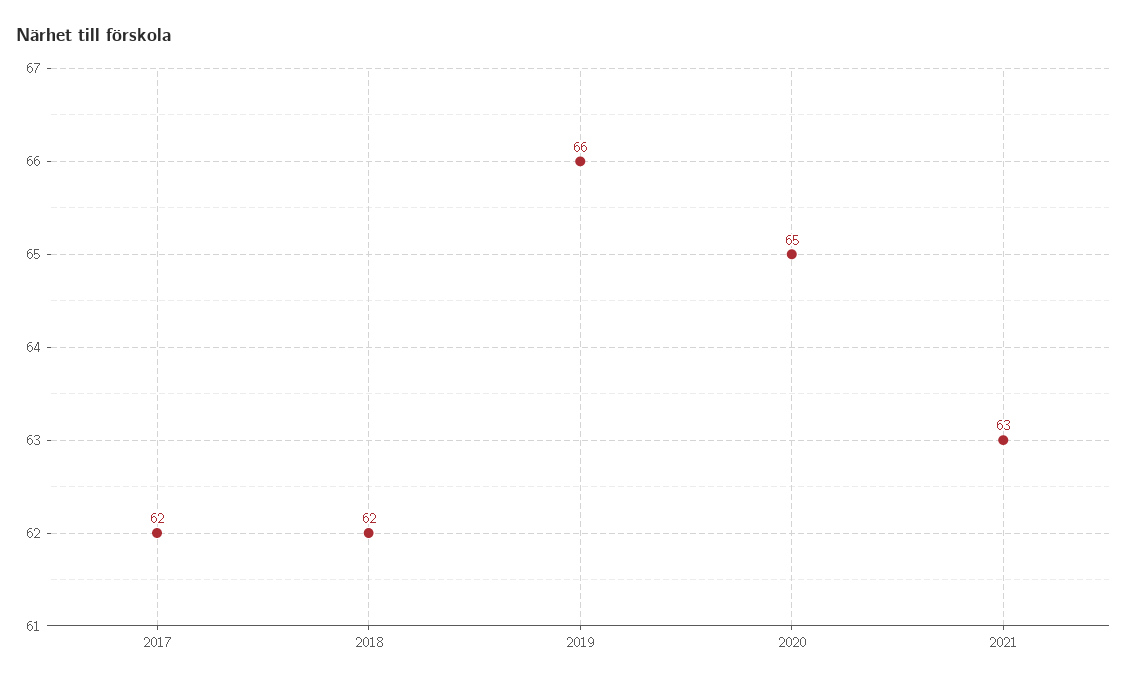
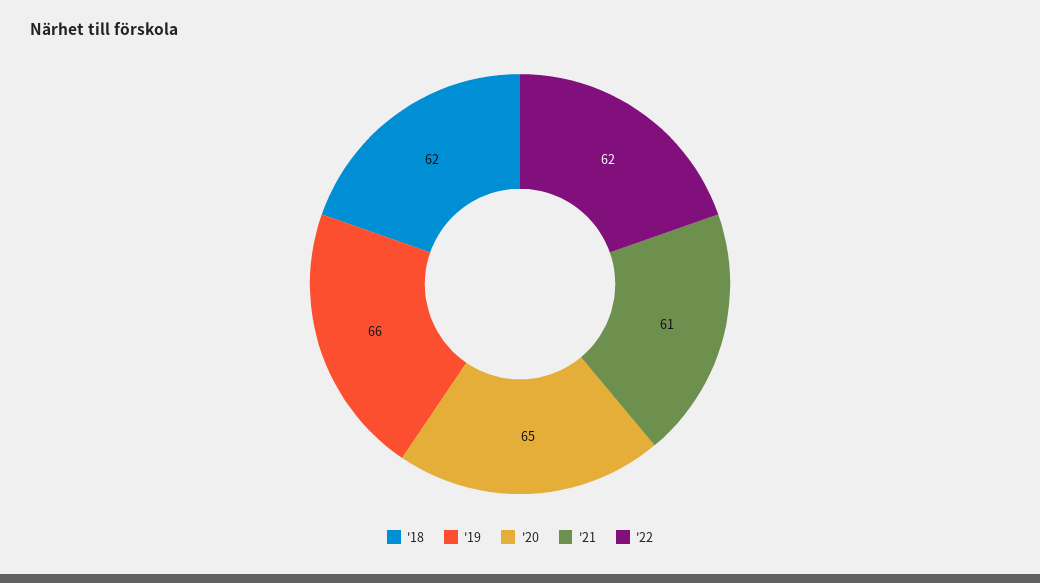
2017: 62 -> none
2021: 63 -> 61
'22: none -> 62

